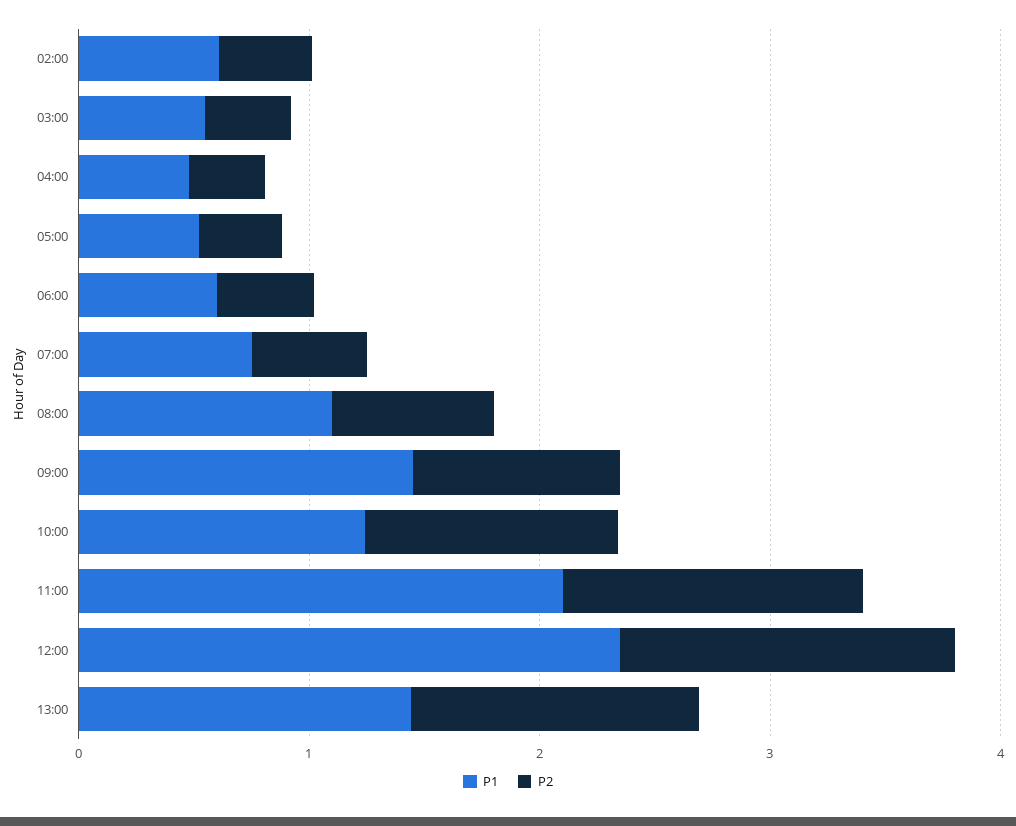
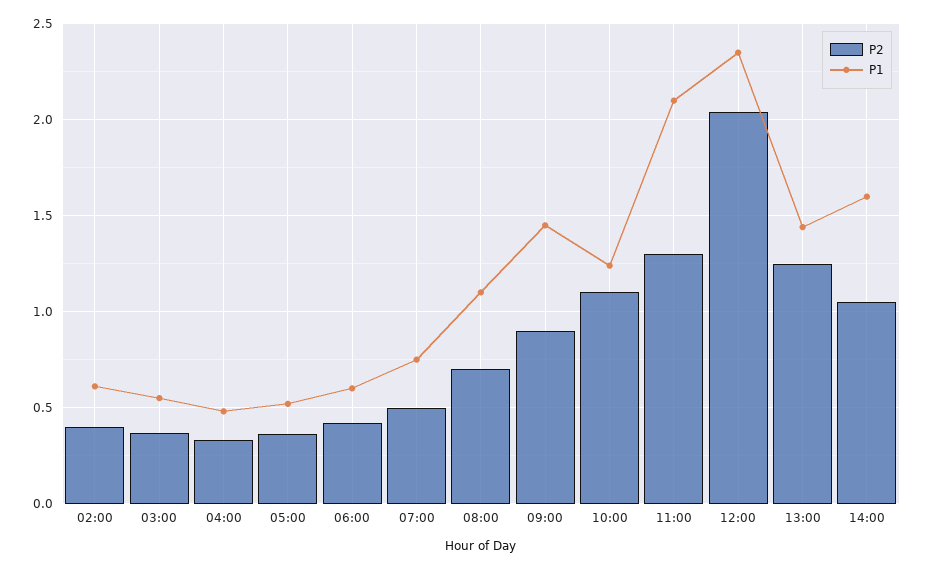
P2, 12:00: 1.4 -> 2.05
P2, 14:00: none -> 1.05
P1, 14:00: none -> 1.6

